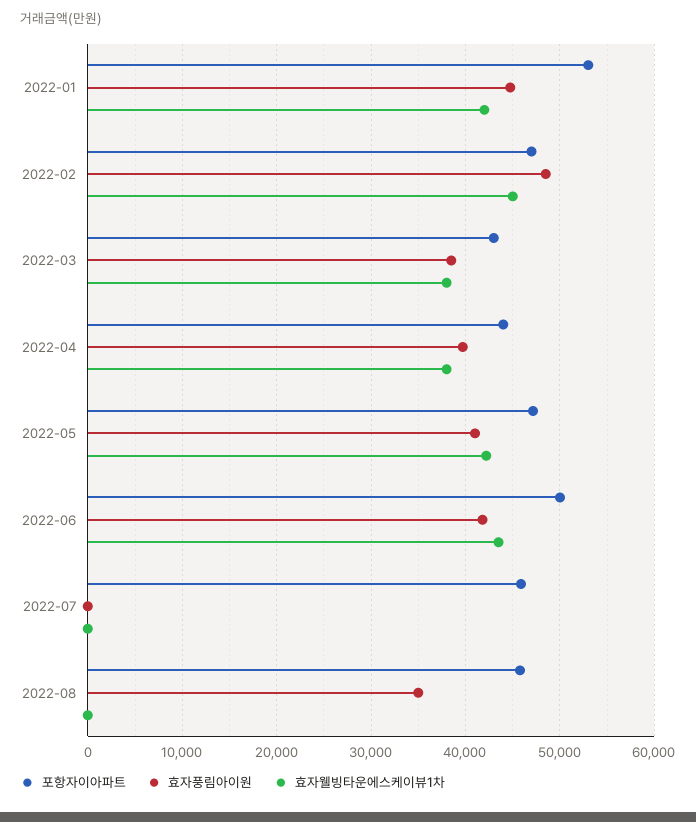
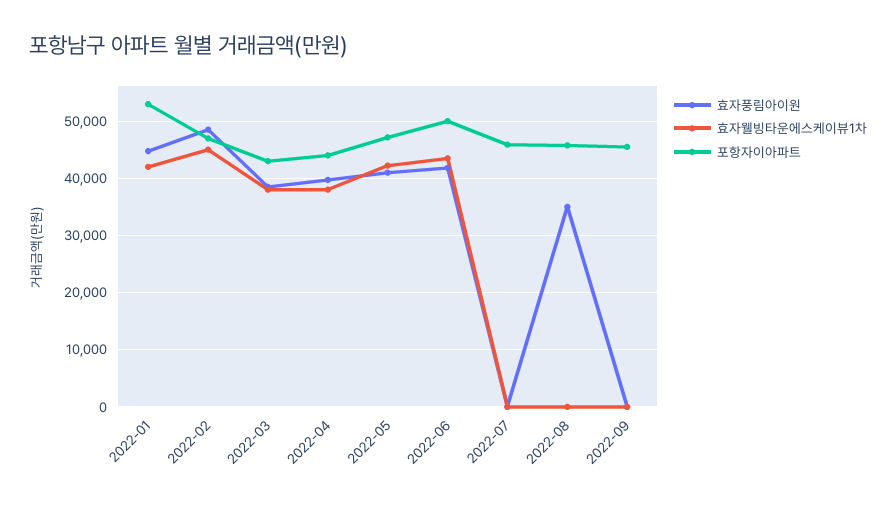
효자풍림아이원, 2022-09: none -> 0
효자웰빙타운에스케이뷰1차, 2022-09: none -> 0
포항자이아파트, 2022-09: none -> 46000

